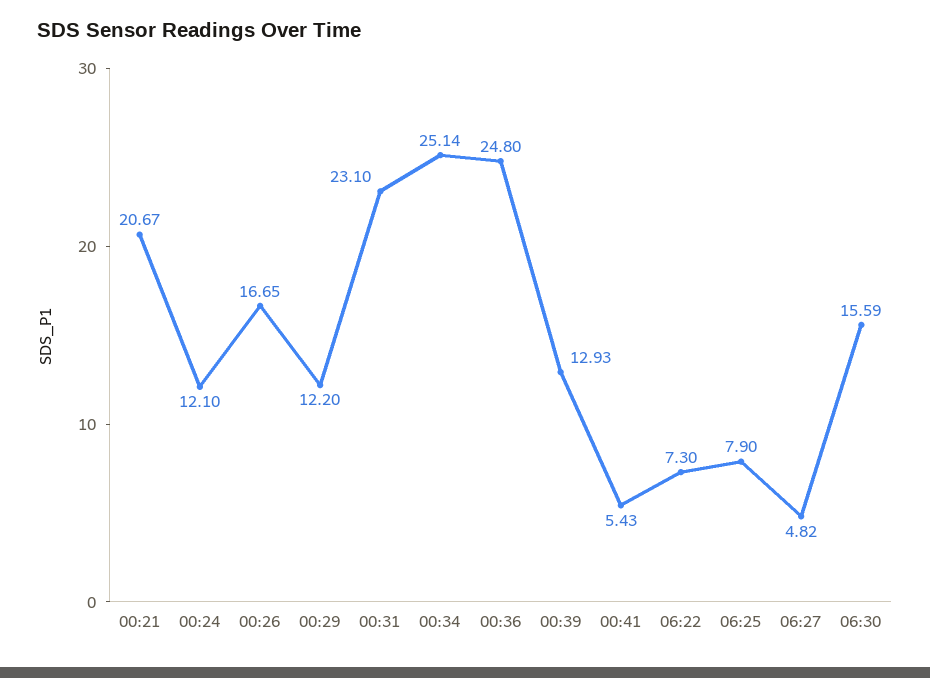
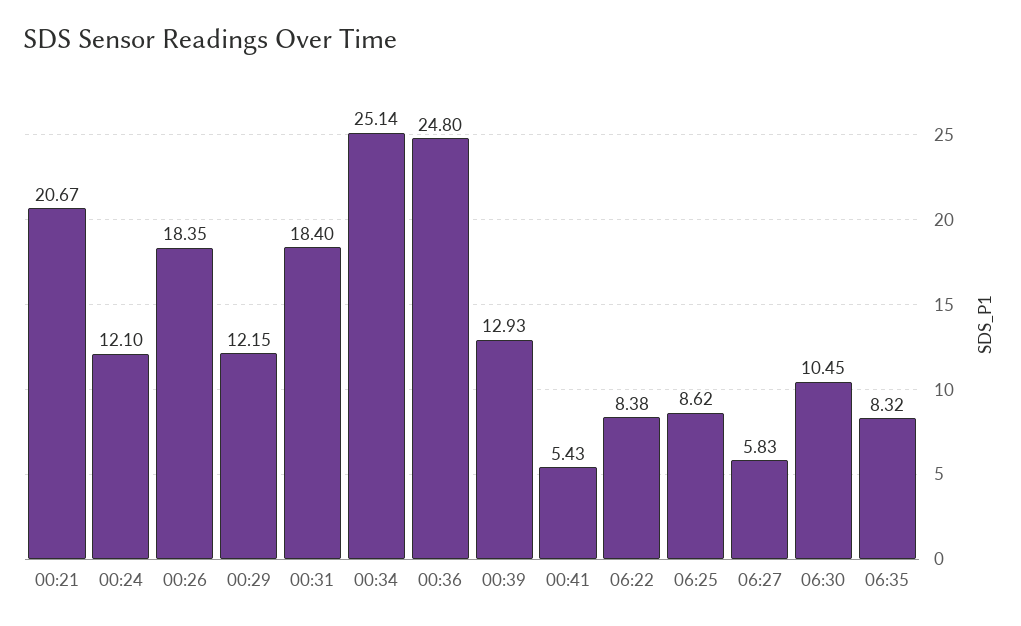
00:26: 16.65 -> 18.35
00:29: 12.2 -> 12.15
00:31: 23.1 -> 18.4
06:22: 7.3 -> 8.38
06:25: 7.9 -> 8.62
06:27: 4.82 -> 5.83
06:30: 15.59 -> 10.45
06:35: none -> 8.32

